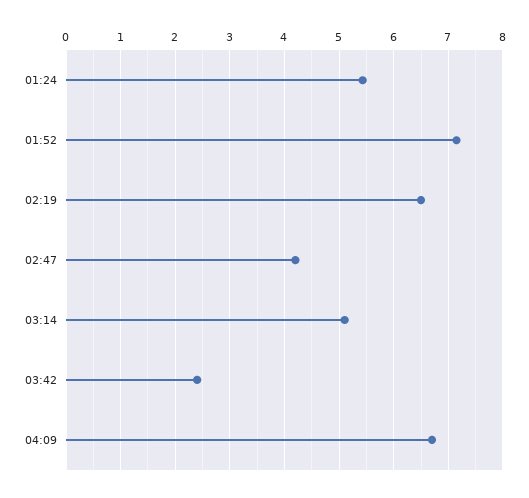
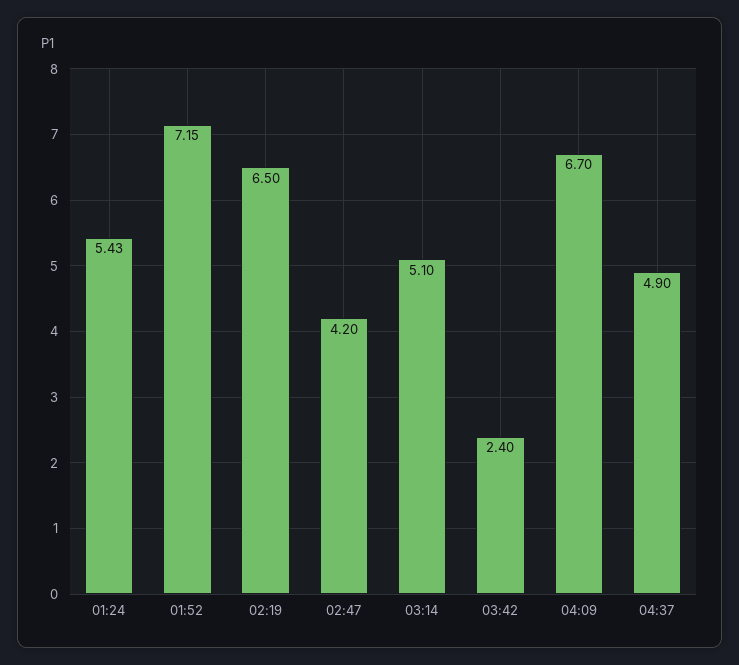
04:37: none -> 4.9

